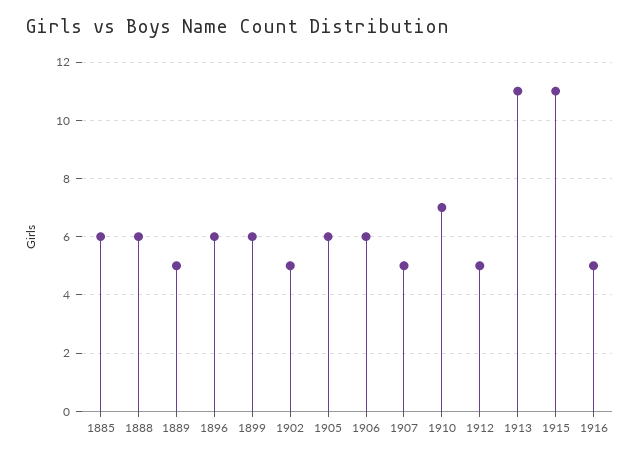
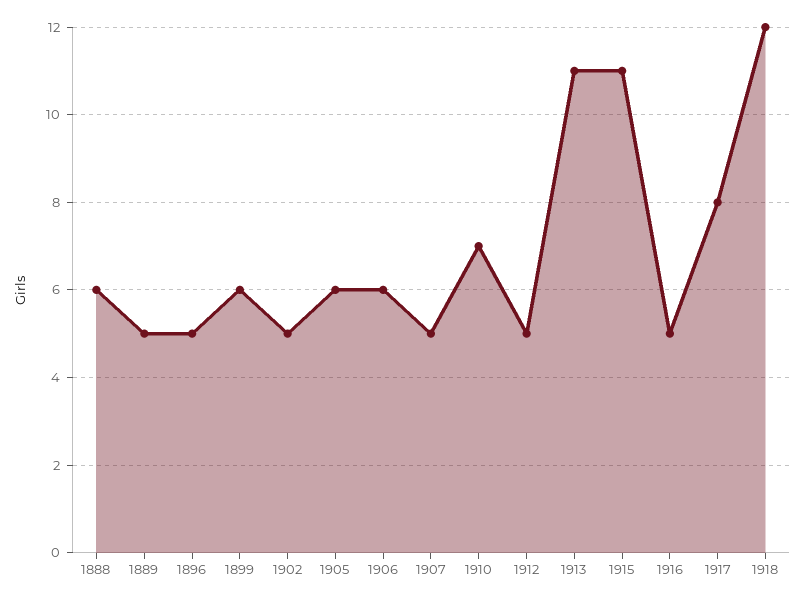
1885: 6 -> none
1896: 6 -> 5
1917: none -> 8
1918: none -> 12

